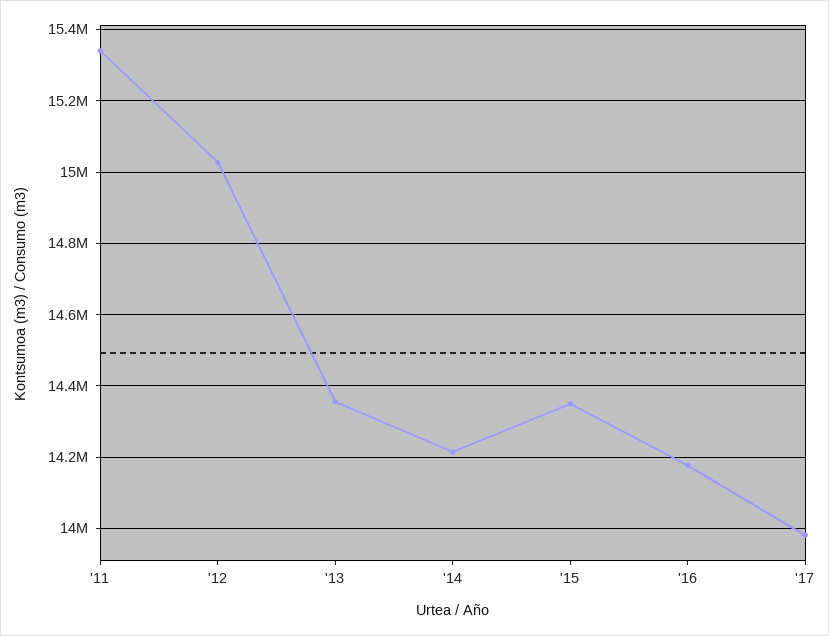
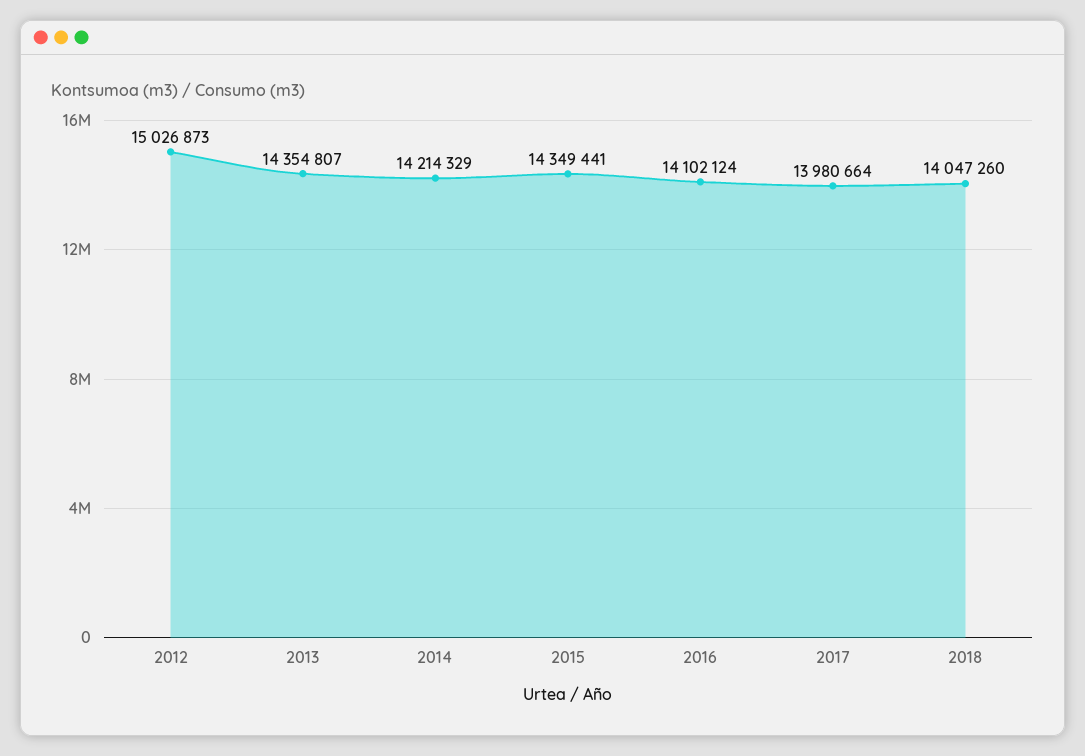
'11: 15340000 -> none
'16: 14180000 -> 14102124
2018: none -> 14047260

